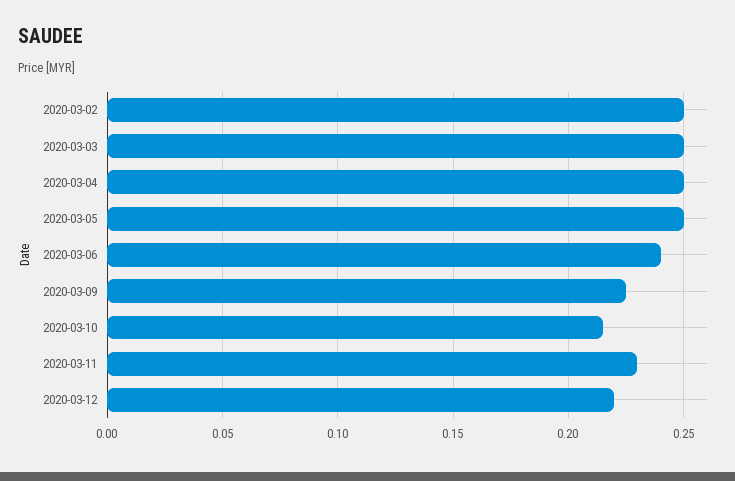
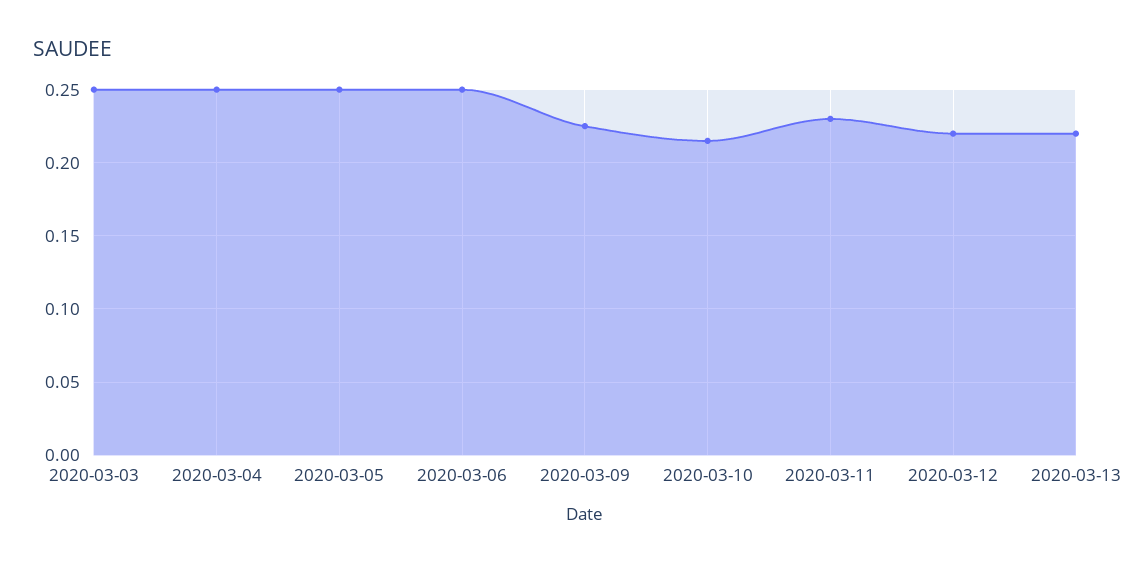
2020-03-02: 0.25 -> none
2020-03-06: 0.24 -> 0.25
2020-03-13: none -> 0.22

